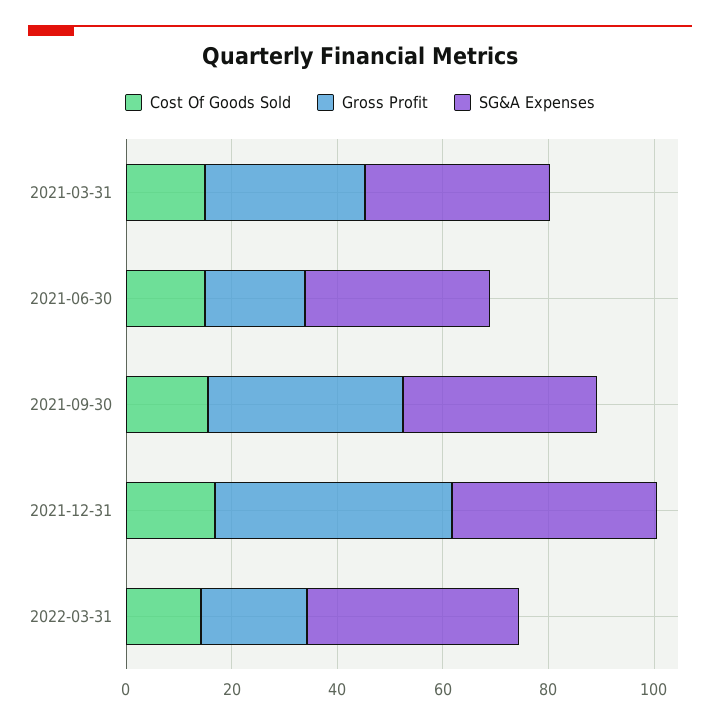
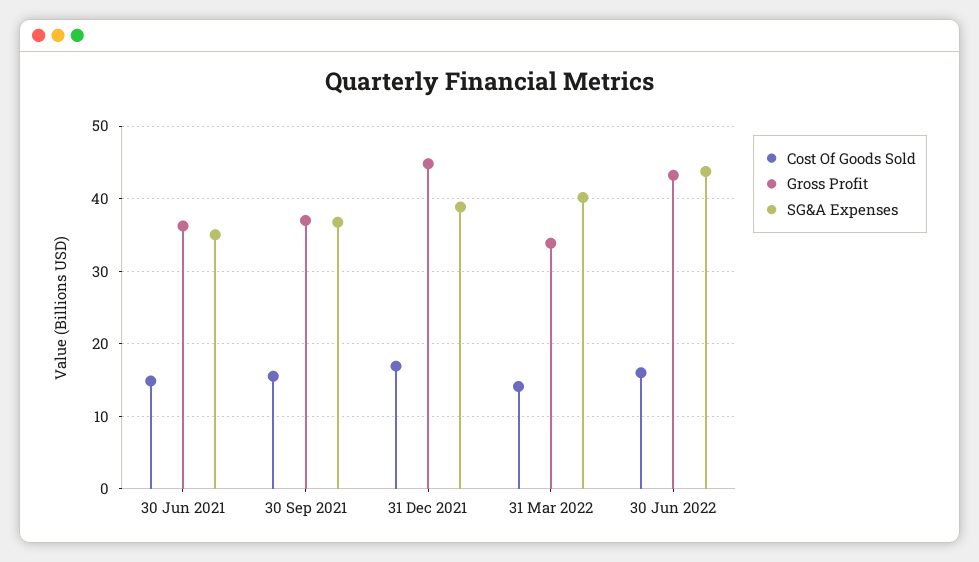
Cost Of Goods Sold, 2021-03-31: 15 -> none
Gross Profit, 2021-03-31: 30 -> none
SG&A Expenses, 2021-03-31: 35 -> none
Gross Profit, 2021-06-30: 20 -> 36
Gross Profit, 2022-03-31: 20 -> 34
Cost Of Goods Sold, 30 Jun 2022: none -> 16
Gross Profit, 30 Jun 2022: none -> 43
SG&A Expenses, 30 Jun 2022: none -> 44

